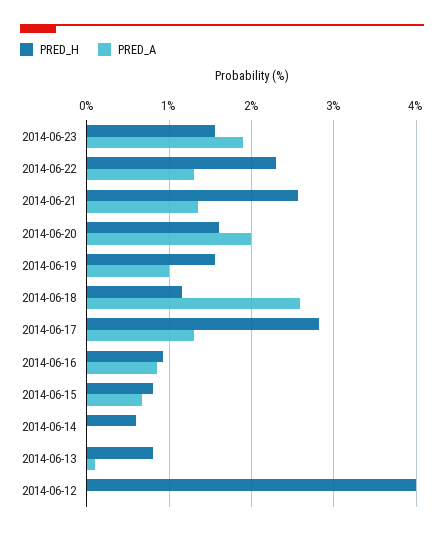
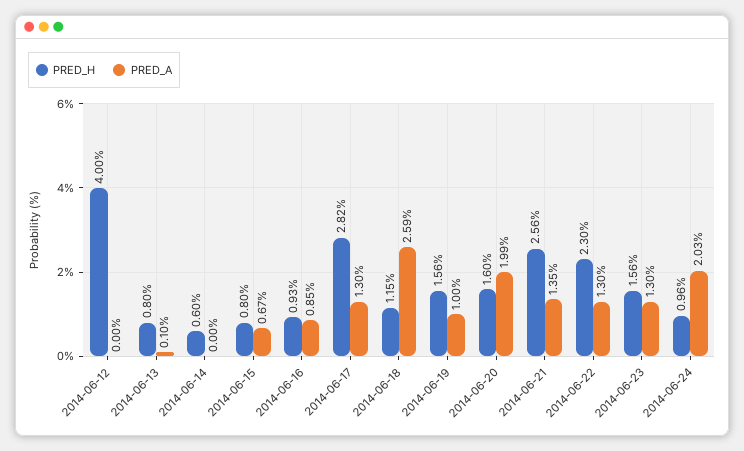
PRED_A, 2014-06-23: 1.9 -> 1.3
PRED_H, 2014-06-24: none -> 0.96
PRED_A, 2014-06-24: none -> 2.03

